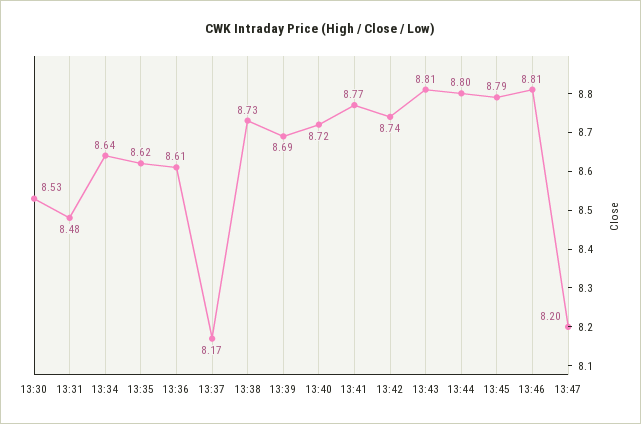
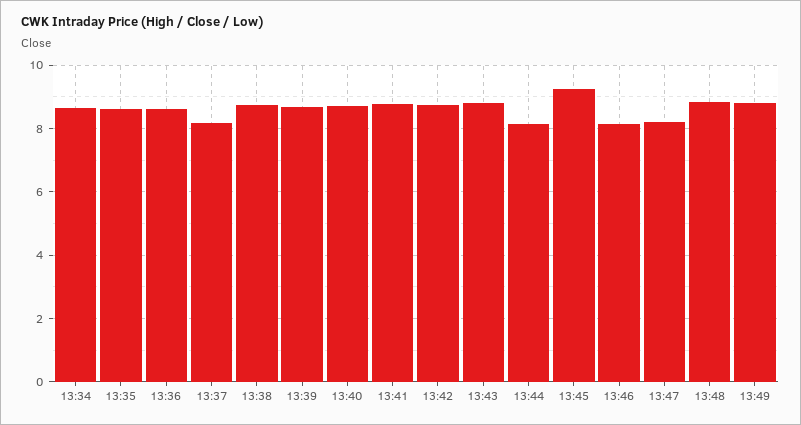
13:30: 8.53 -> none
13:31: 8.48 -> none
13:44: 8.8 -> 8.2
13:45: 8.79 -> 9.2
13:46: 8.81 -> 8.2
13:48: none -> 8.8
13:49: none -> 8.8

